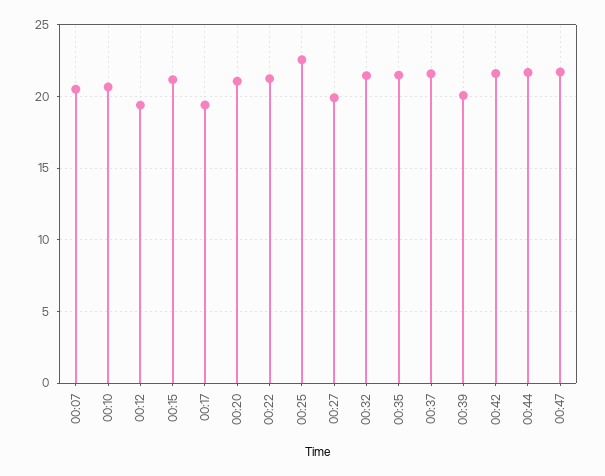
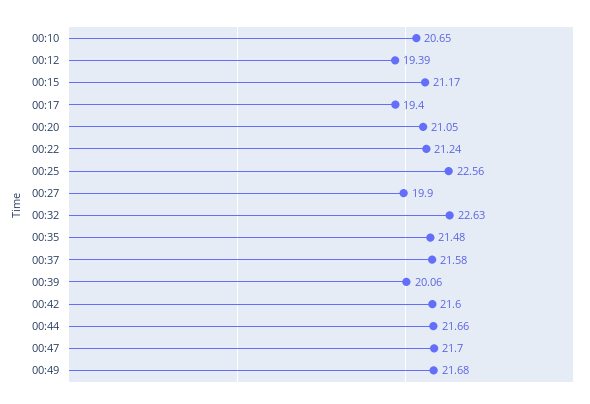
00:07: 20.5 -> none
00:32: 21.5 -> 22.63
00:49: none -> 21.68

